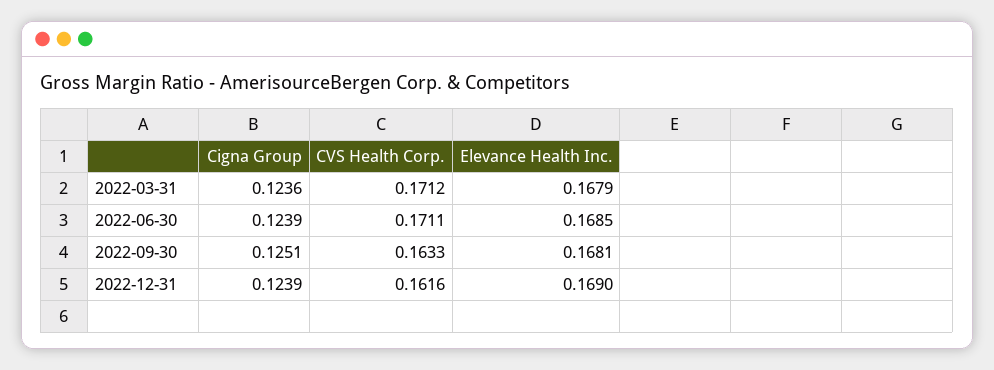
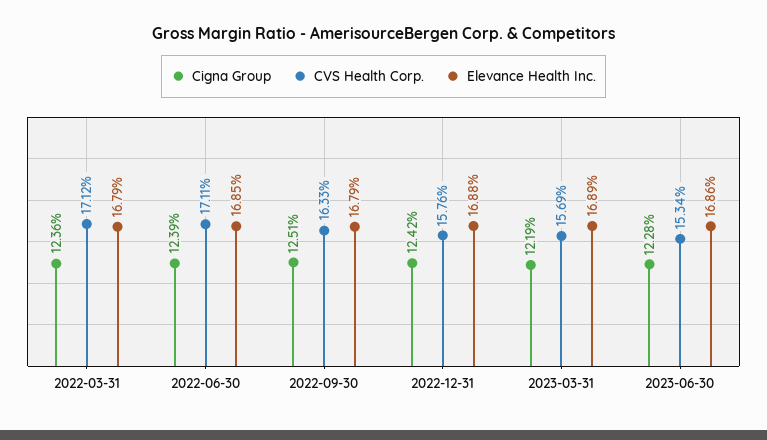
Elevance Health Inc., 2022-09-30: 0.1681 -> 0.1679
Cigna Group, 2022-12-31: 0.1239 -> 0.1242
CVS Health Corp., 2022-12-31: 0.1616 -> 0.1576
Elevance Health Inc., 2022-12-31: 0.169 -> 0.1688
Cigna Group, 2023-03-31: none -> 0.1219
CVS Health Corp., 2023-03-31: none -> 0.1569
Elevance Health Inc., 2023-03-31: none -> 0.1689
Cigna Group, 2023-06-30: none -> 0.1228
CVS Health Corp., 2023-06-30: none -> 0.1534
Elevance Health Inc., 2023-06-30: none -> 0.1686

